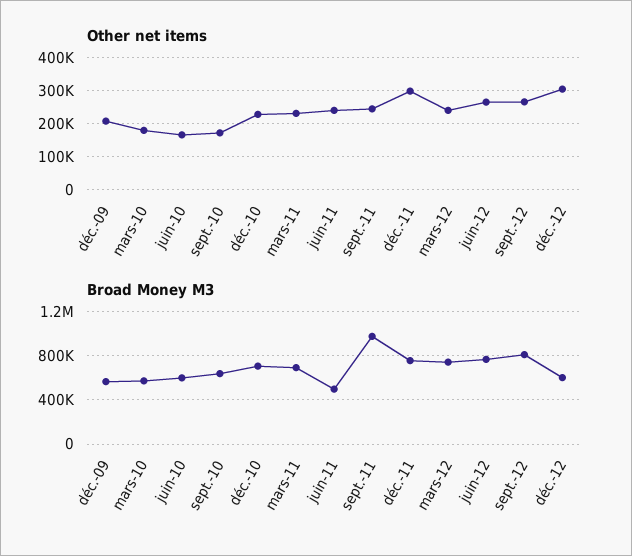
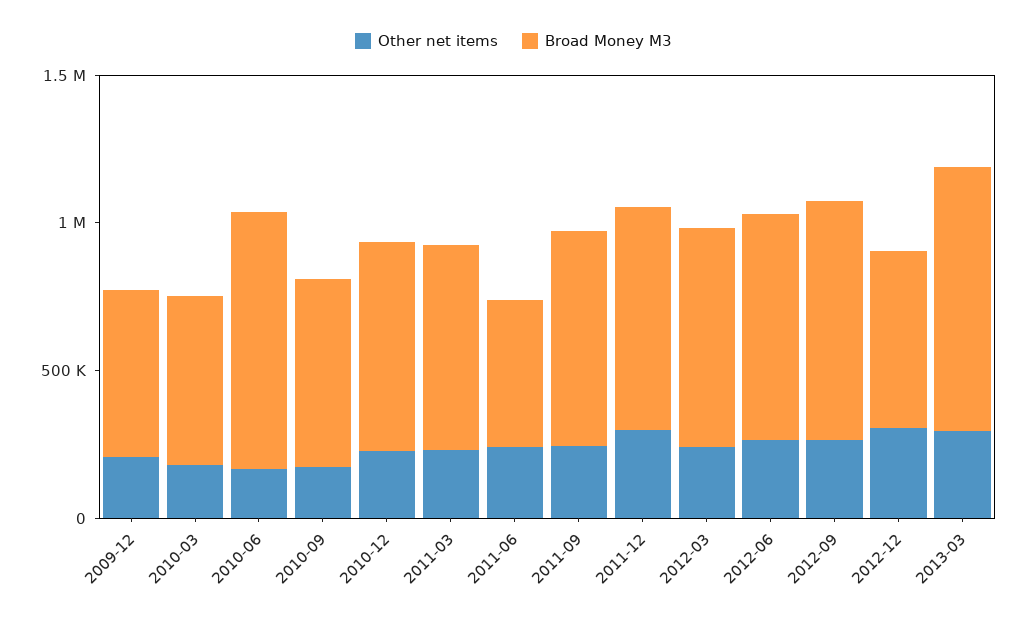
Broad Money M3, juin-10: 600000 -> 900000
Broad Money M3, sept.-11: 1000000 -> 700000
Other net items, 2013-03: none -> 300000
Broad Money M3, 2013-03: none -> 900000

